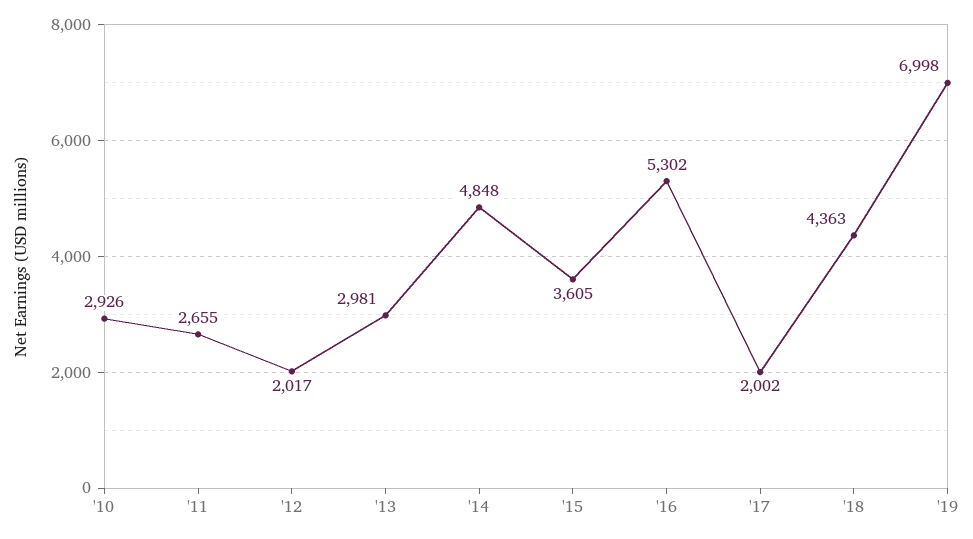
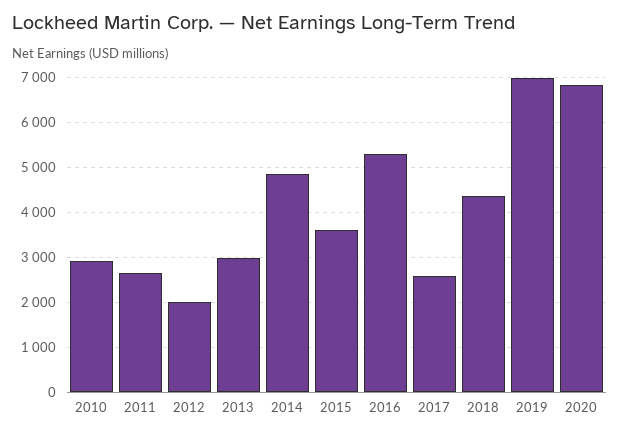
'17: 2002 -> 2600
2020: none -> 6800

